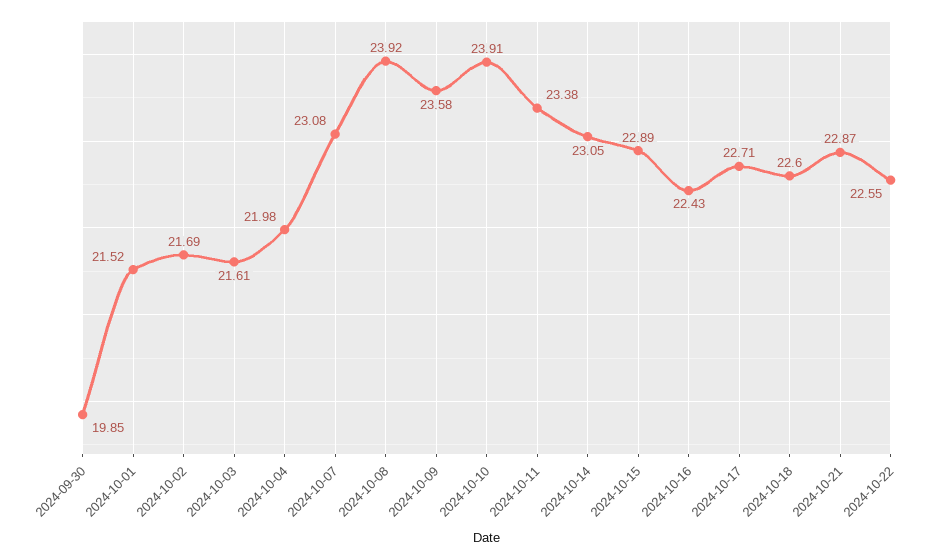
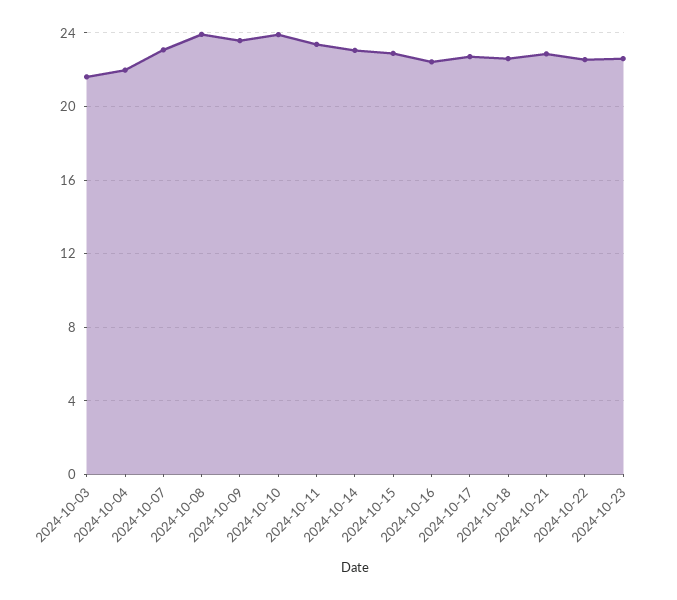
2024-09-30: 19.85 -> none
2024-10-01: 21.52 -> none
2024-10-02: 21.69 -> none
2024-10-23: none -> 22.5

